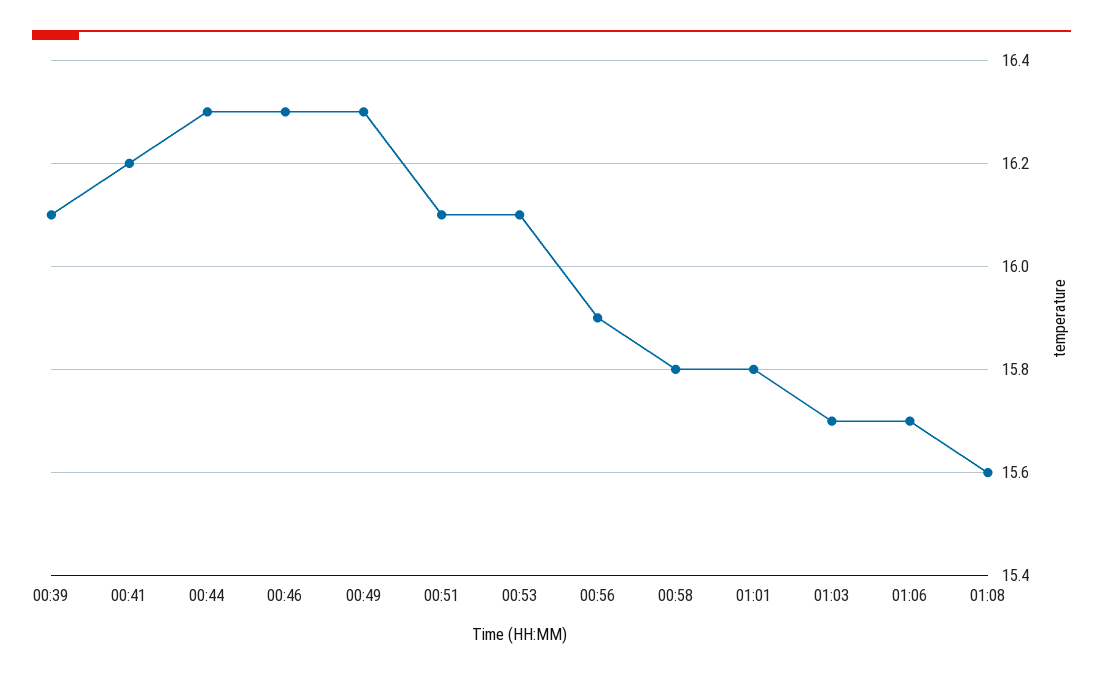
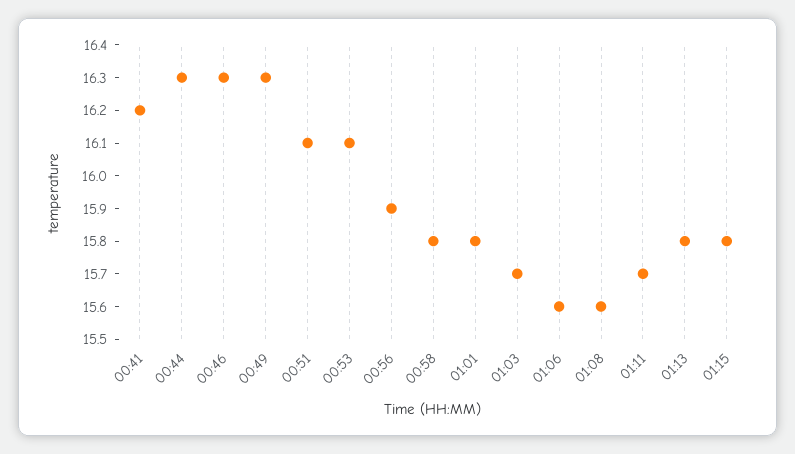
00:39: 16.1 -> none
01:06: 15.7 -> 15.6
01:11: none -> 15.7
01:13: none -> 15.8
01:15: none -> 15.8

